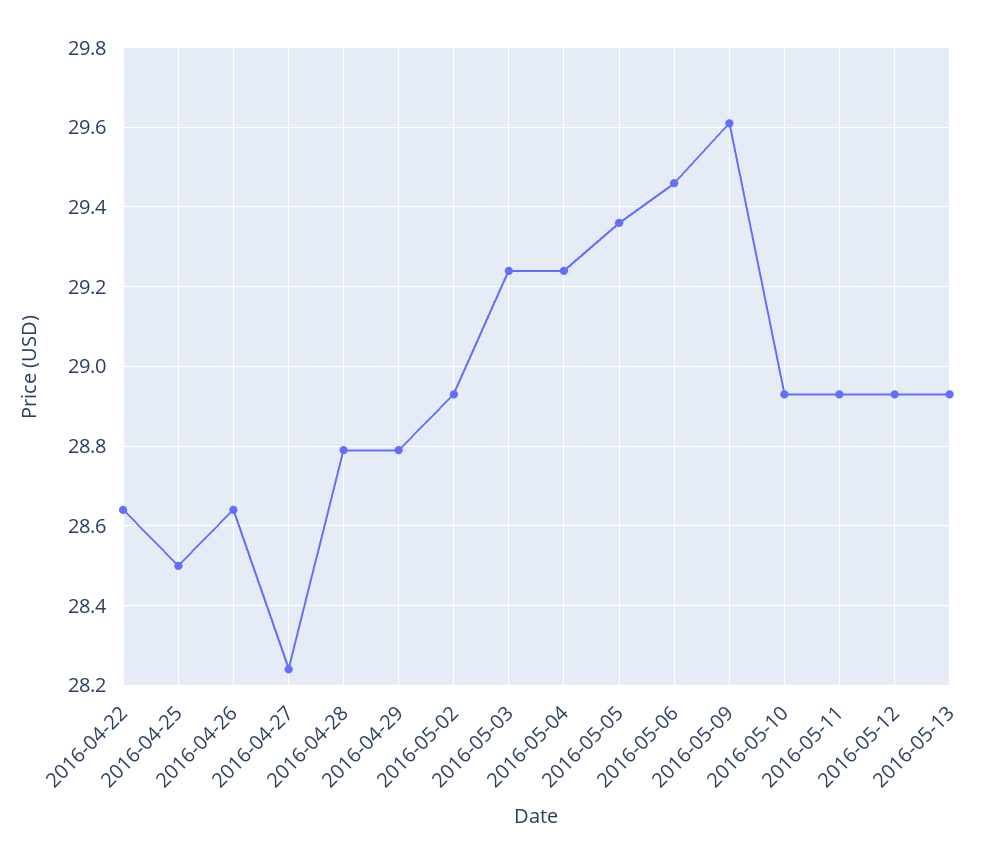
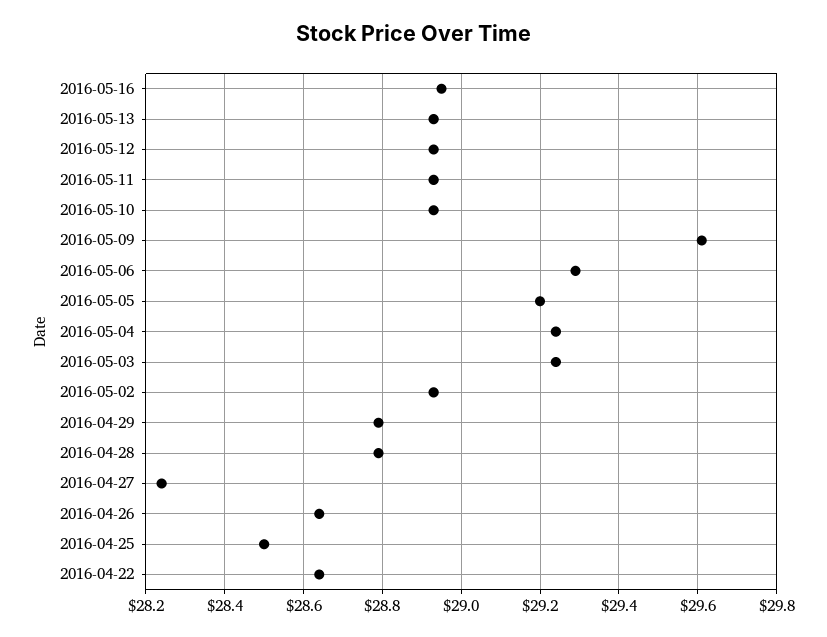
2016-05-05: 29.35 -> 29.2
2016-05-06: 29.45 -> 29.3
2016-05-16: none -> 28.95

